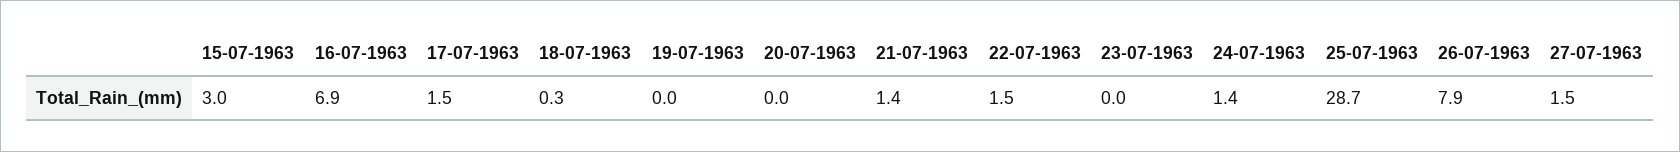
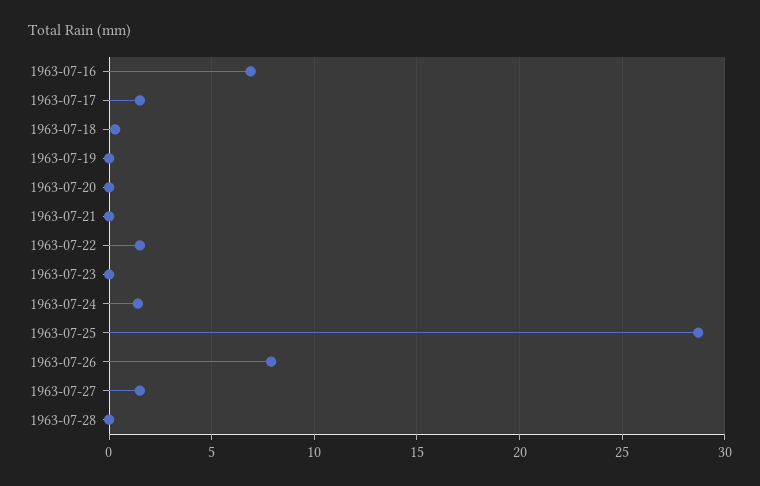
15-07-1963: 3 -> none
21-07-1963: 1.4 -> 0
1963-07-28: none -> 0

